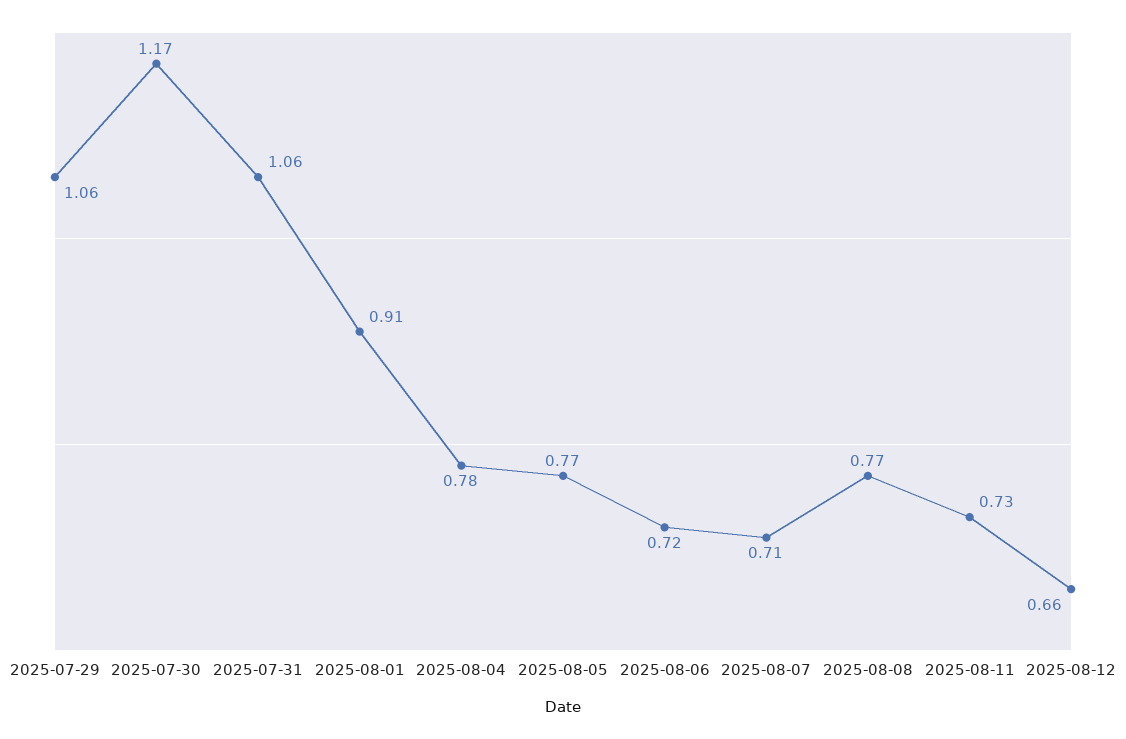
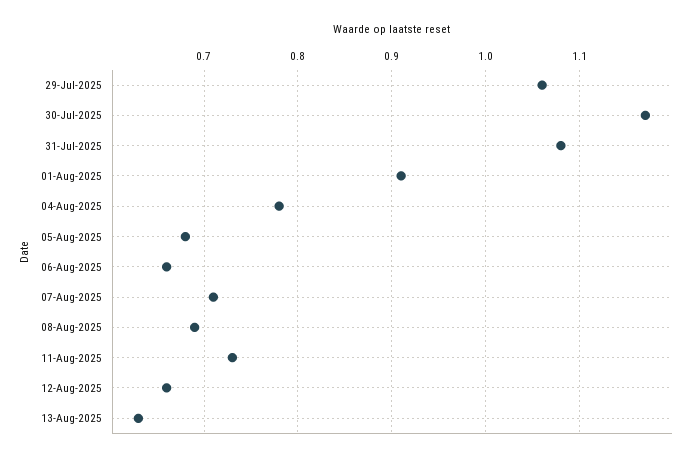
2025-07-31: 1.06 -> 1.08
2025-08-05: 0.77 -> 0.68
2025-08-06: 0.72 -> 0.66
2025-08-08: 0.77 -> 0.69
13-Aug-2025: none -> 0.63

